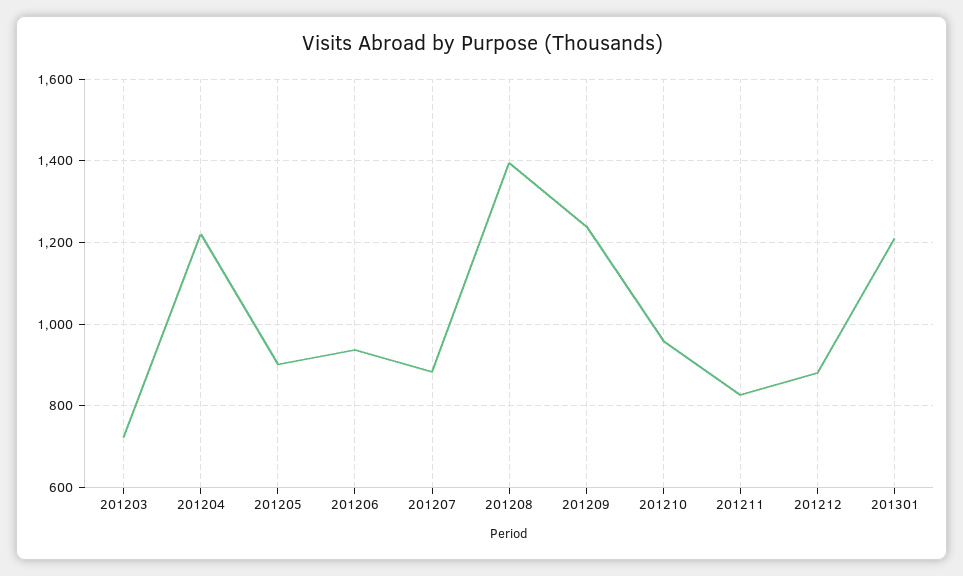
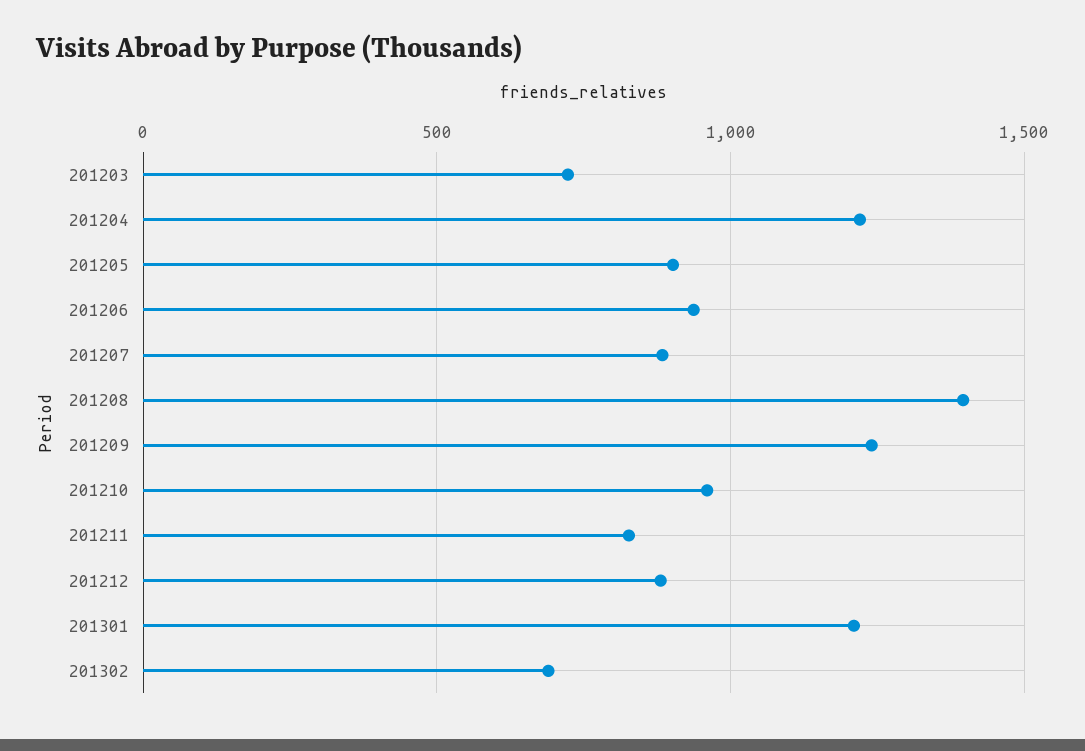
201302: none -> 700

